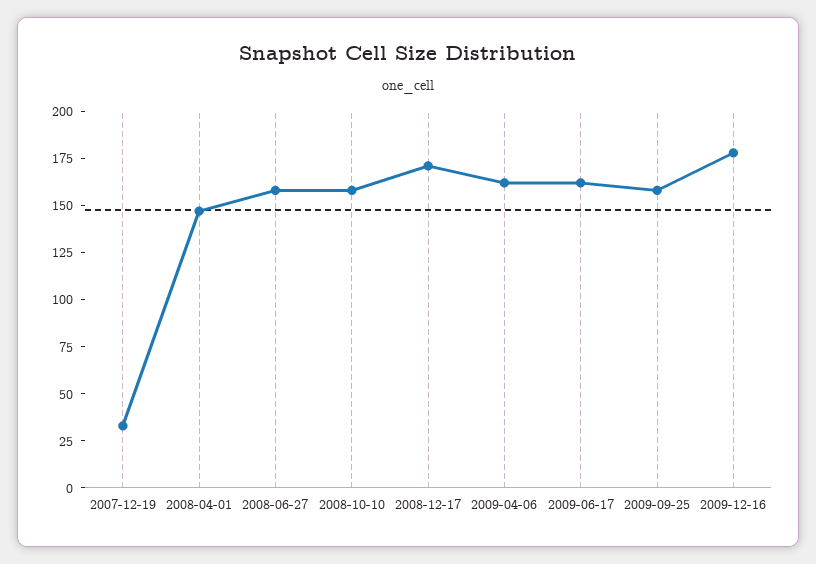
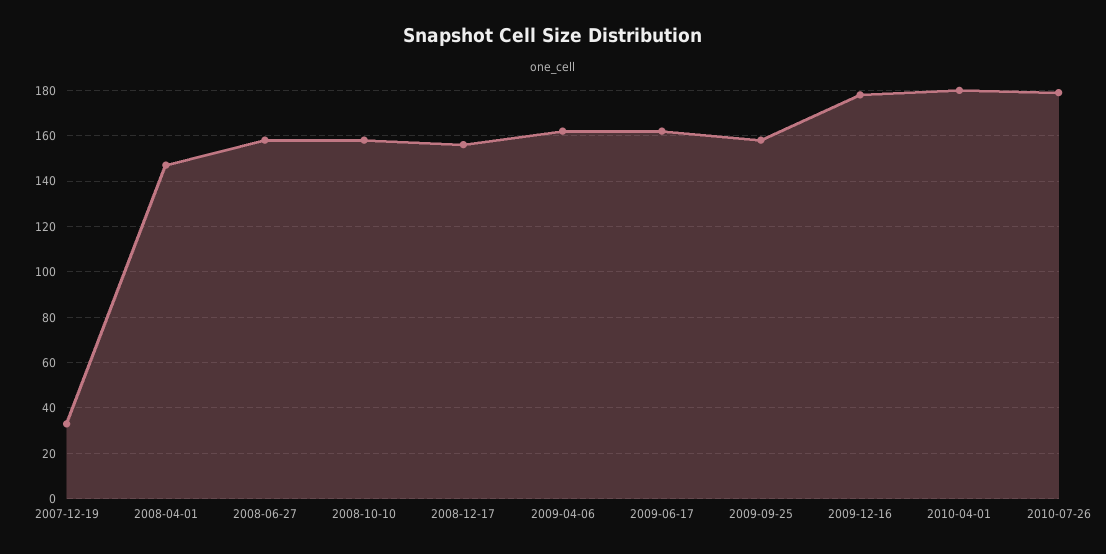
2008-12-17: 170 -> 155
2010-04-01: none -> 180
2010-07-26: none -> 180

